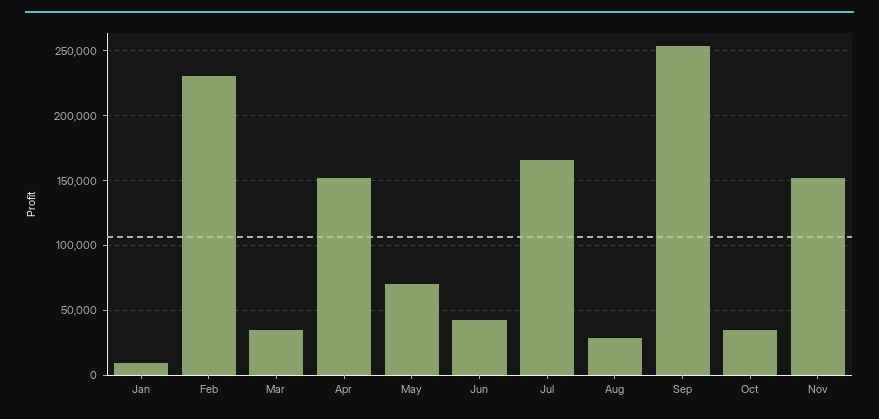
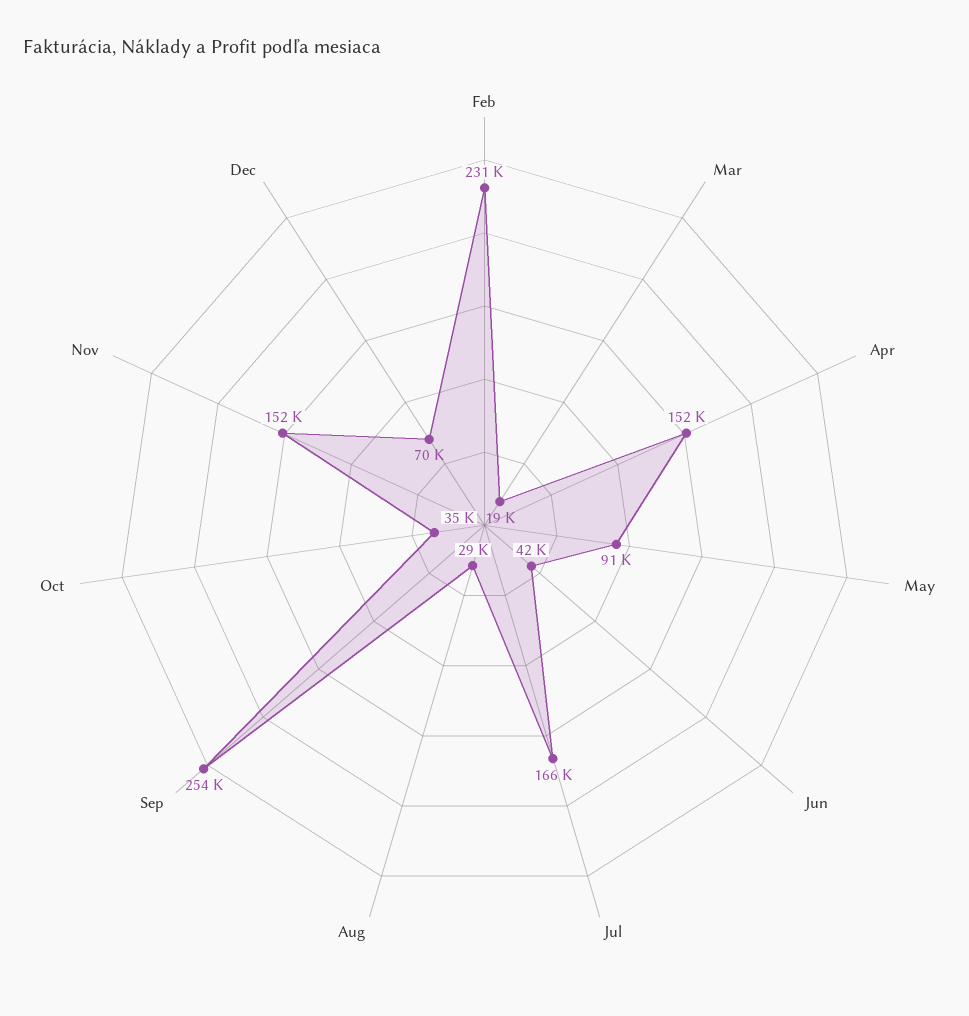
Jan: 10000 -> none
Mar: 35000 -> 19000
May: 70000 -> 91000
Dec: none -> 70000

